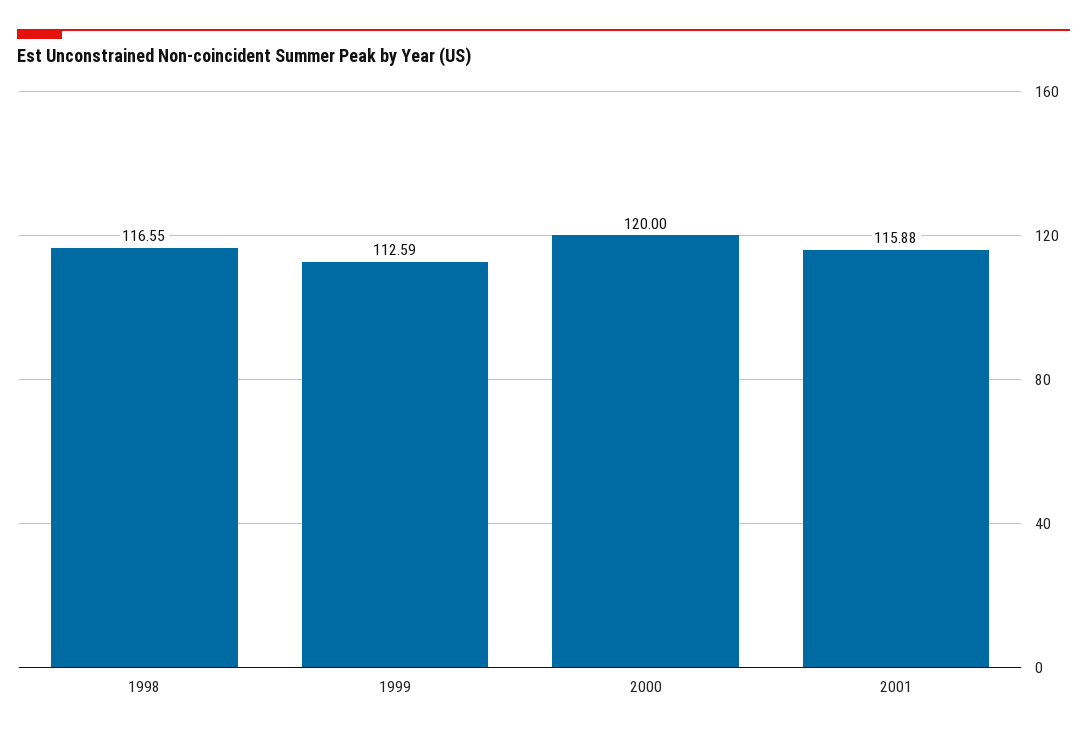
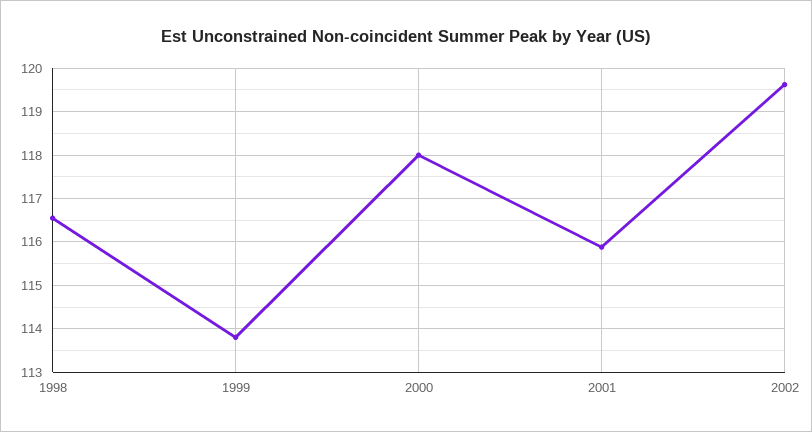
1999: 112.59 -> 113.8
2000: 120 -> 118
2002: none -> 119.6

